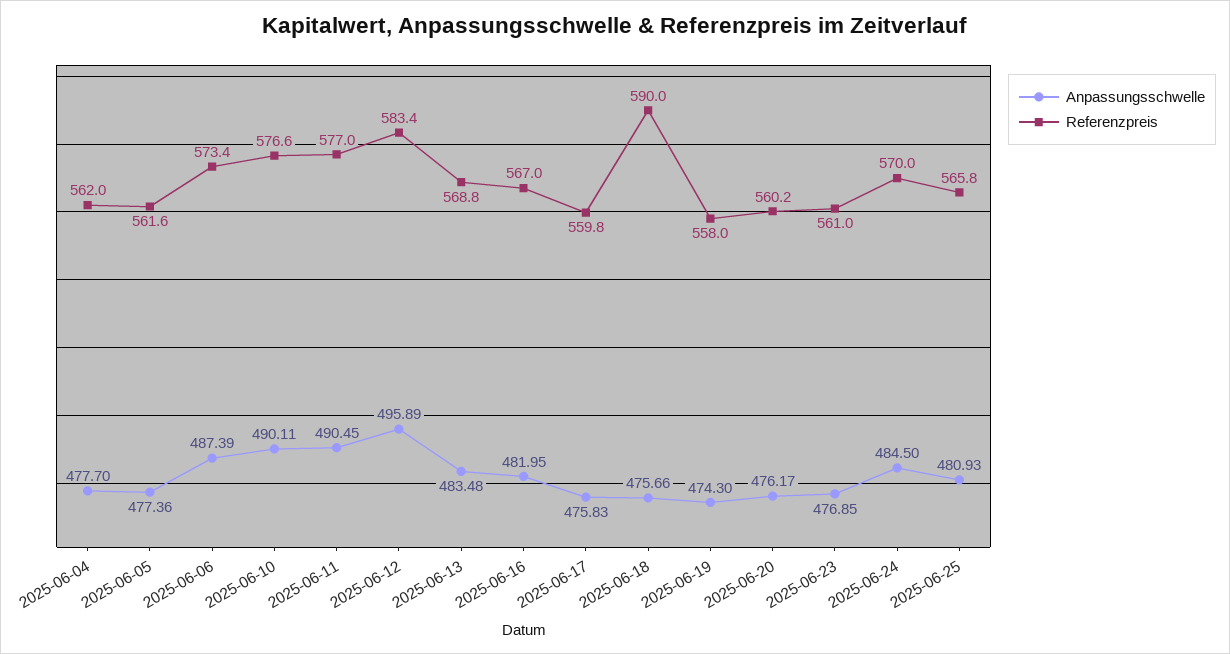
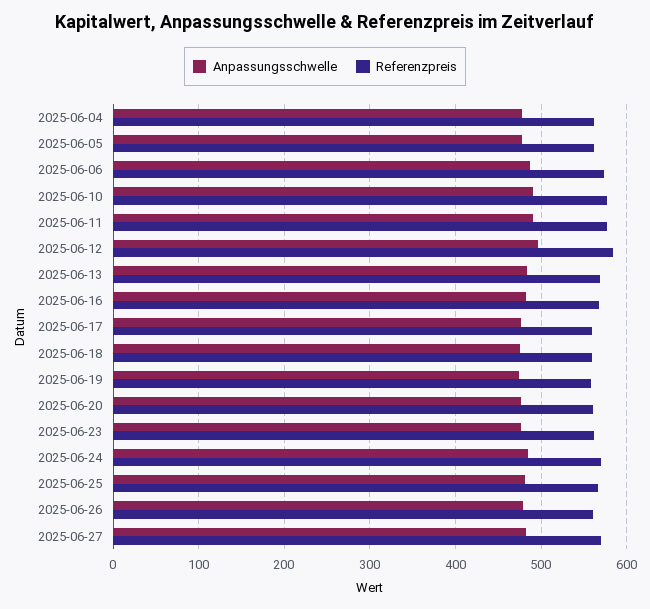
Referenzpreis, 2025-06-18: 590 -> 560
Anpassungsschwelle, 2025-06-26: none -> 480
Referenzpreis, 2025-06-26: none -> 560
Anpassungsschwelle, 2025-06-27: none -> 480
Referenzpreis, 2025-06-27: none -> 570

